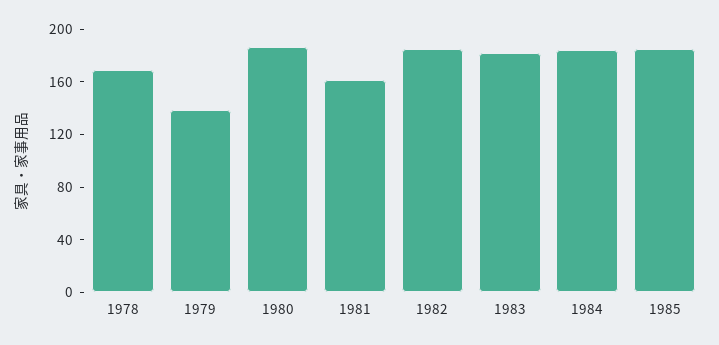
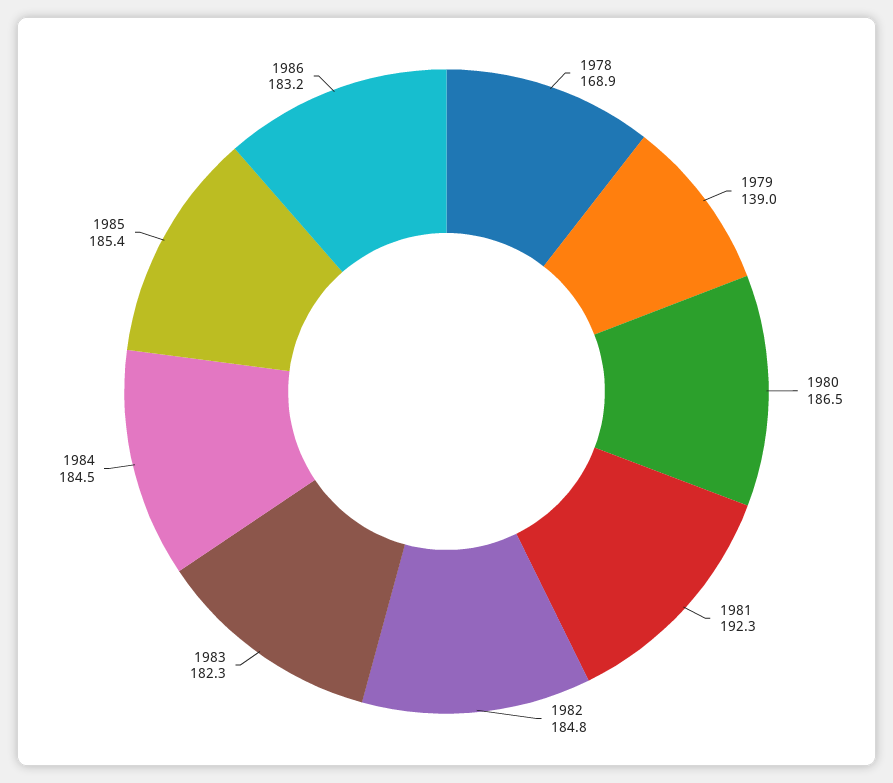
1981: 160 -> 192.3
1986: none -> 183.2

